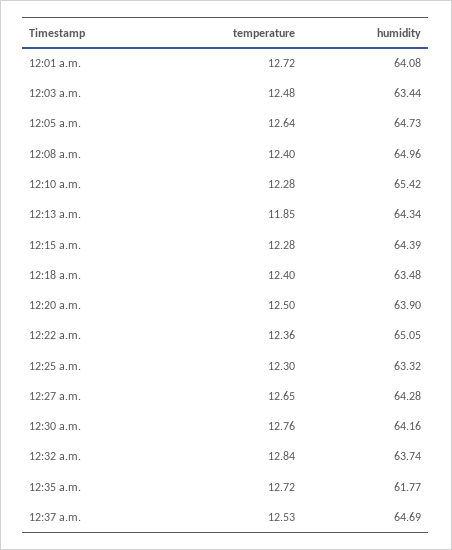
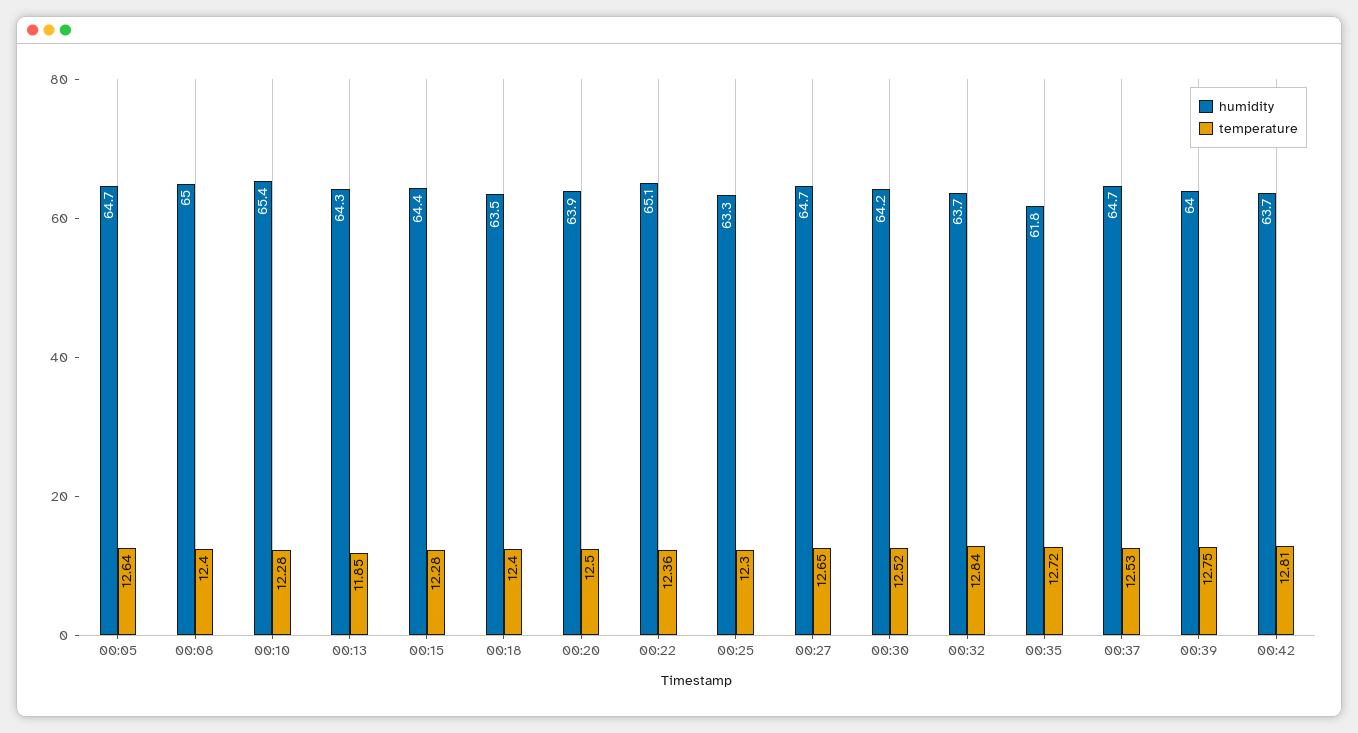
temperature, 12:01 a.m.: 12.72 -> none
humidity, 12:01 a.m.: 64.08 -> none
temperature, 12:03 a.m.: 12.48 -> none
humidity, 12:03 a.m.: 63.44 -> none
humidity, 12:27 a.m.: 64.28 -> 64.7
temperature, 12:30 a.m.: 12.76 -> 12.52
humidity, 00:39: none -> 64
temperature, 00:39: none -> 12.75
humidity, 00:42: none -> 63.7
temperature, 00:42: none -> 12.81

